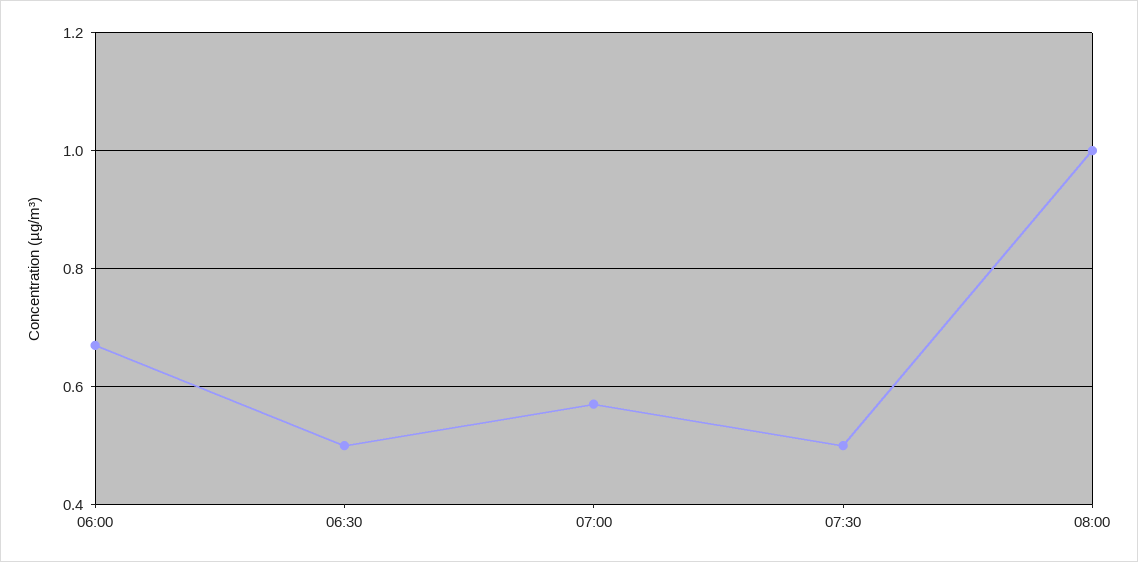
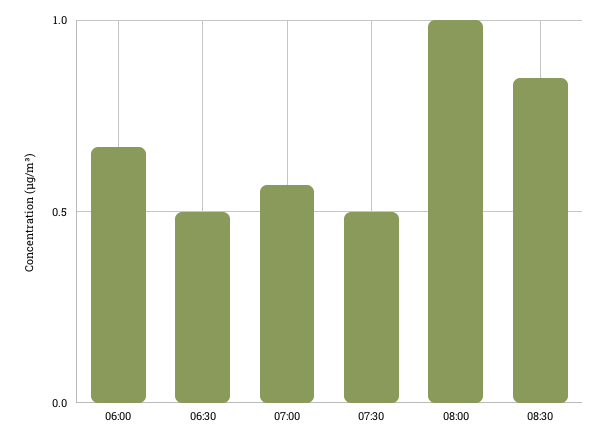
08:30: none -> 0.85

